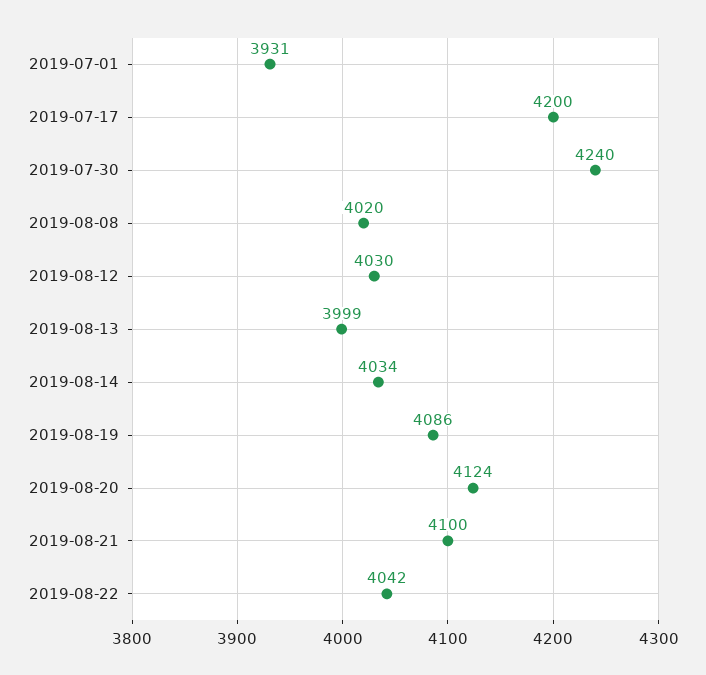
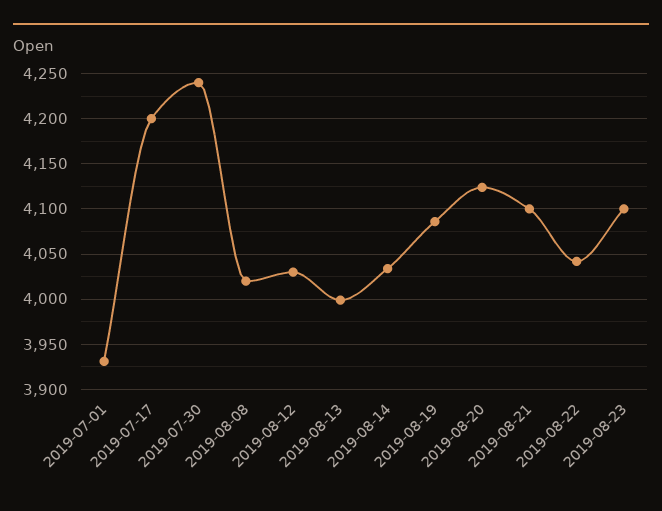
2019-08-23: none -> 4100

